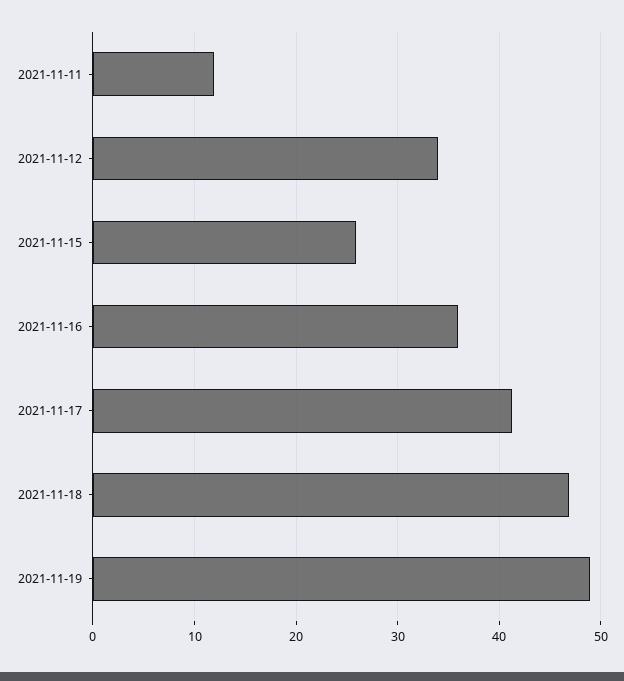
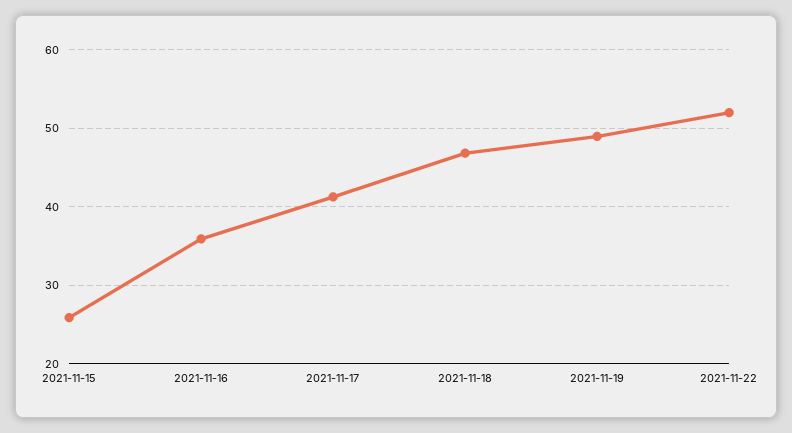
2021-11-11: 12 -> none
2021-11-12: 34 -> none
2021-11-22: none -> 52

